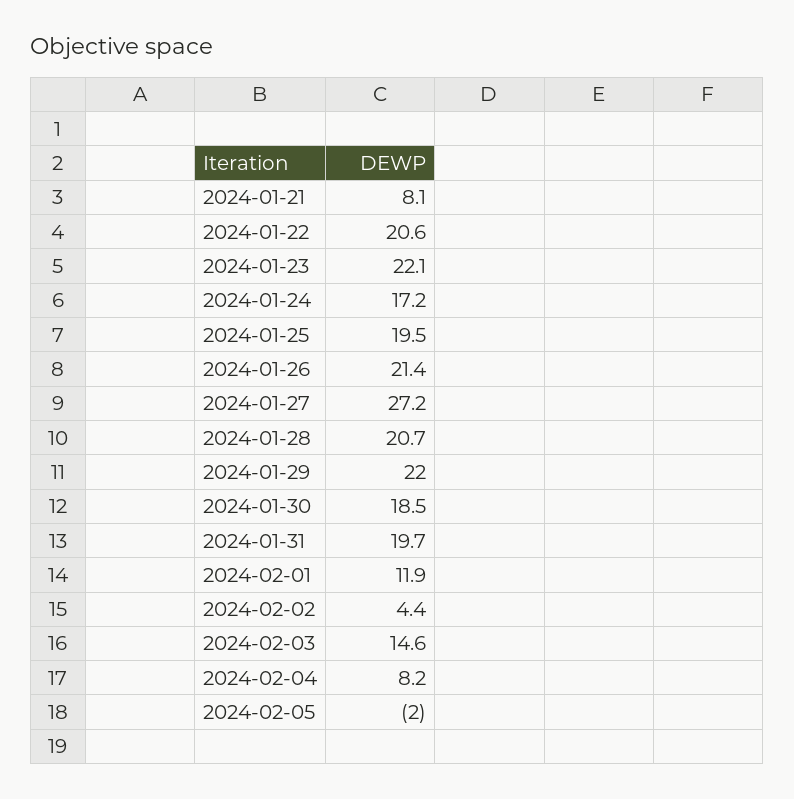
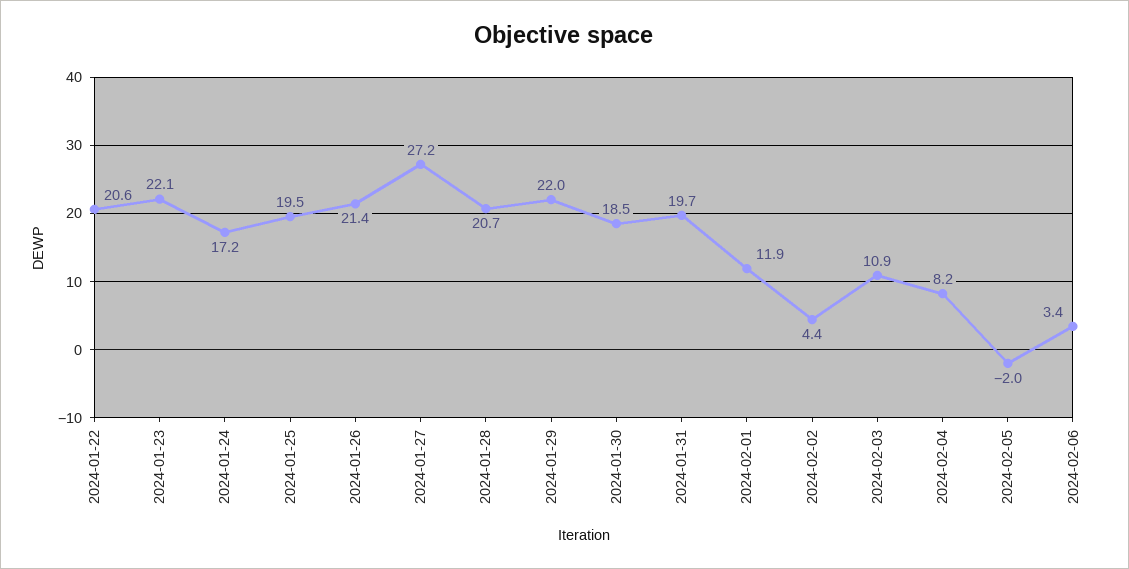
2024-01-21: 8.1 -> none
2024-02-03: 14.6 -> 10.9
2024-02-06: none -> 3.4

